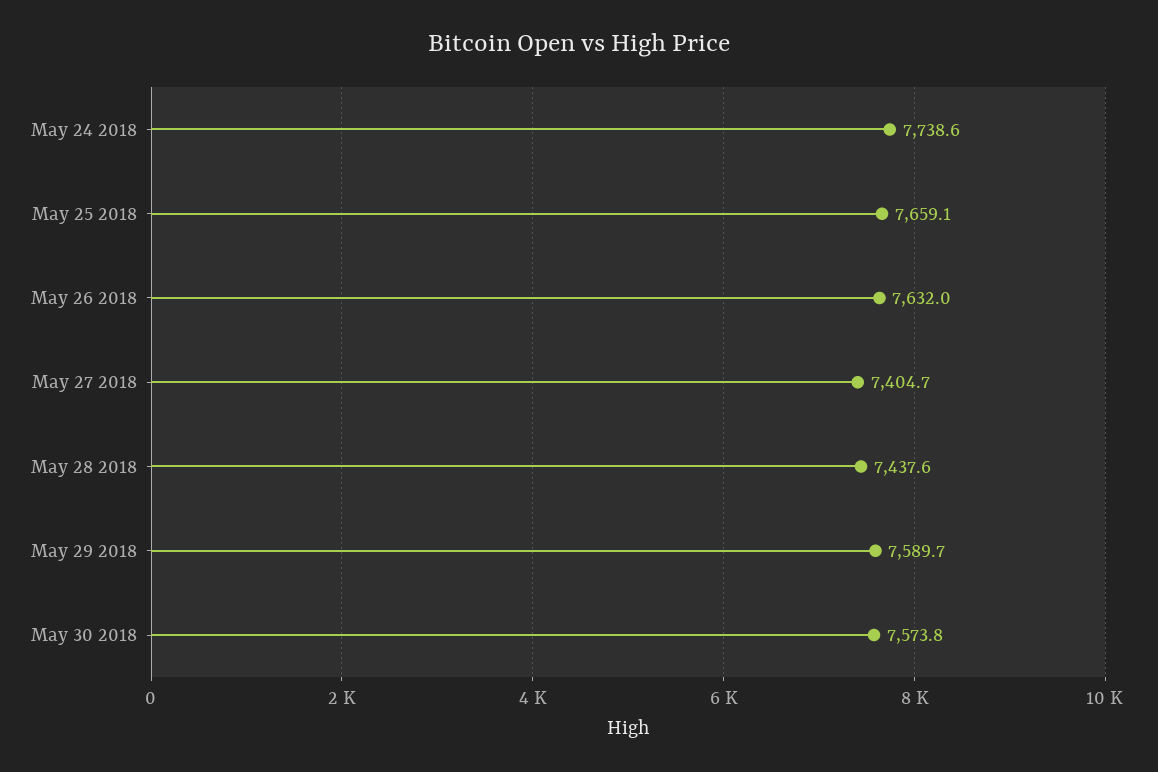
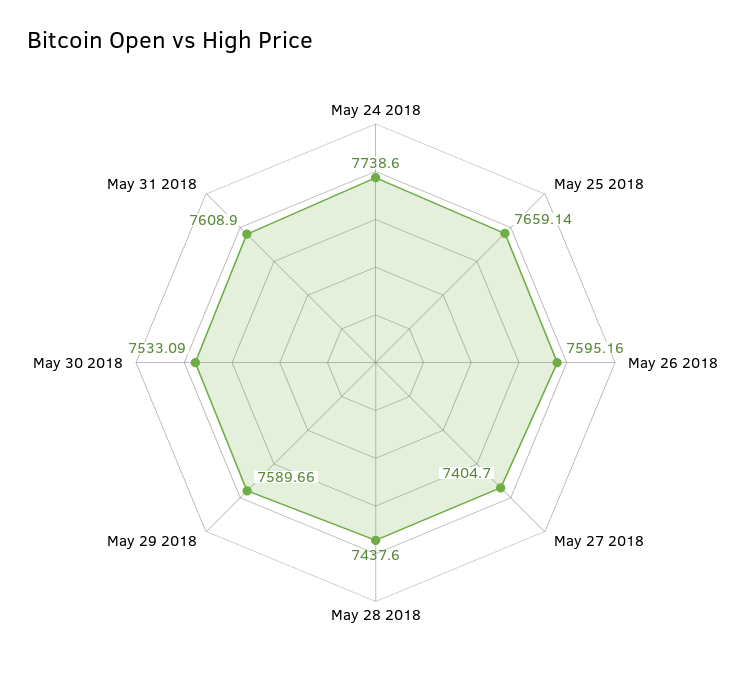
May 26 2018: 7632 -> 7595.16
May 30 2018: 7573.8 -> 7533.09
May 31 2018: none -> 7608.9

